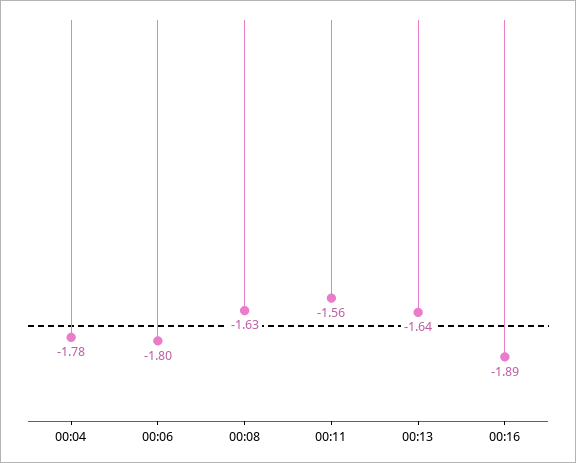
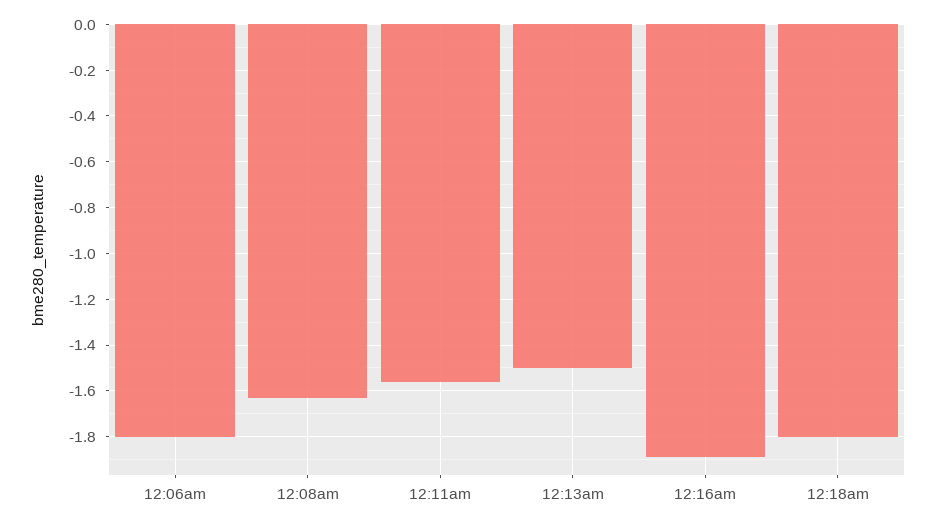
00:04: -1.78 -> none
00:13: -1.64 -> -1.5
12:18am: none -> -1.8

